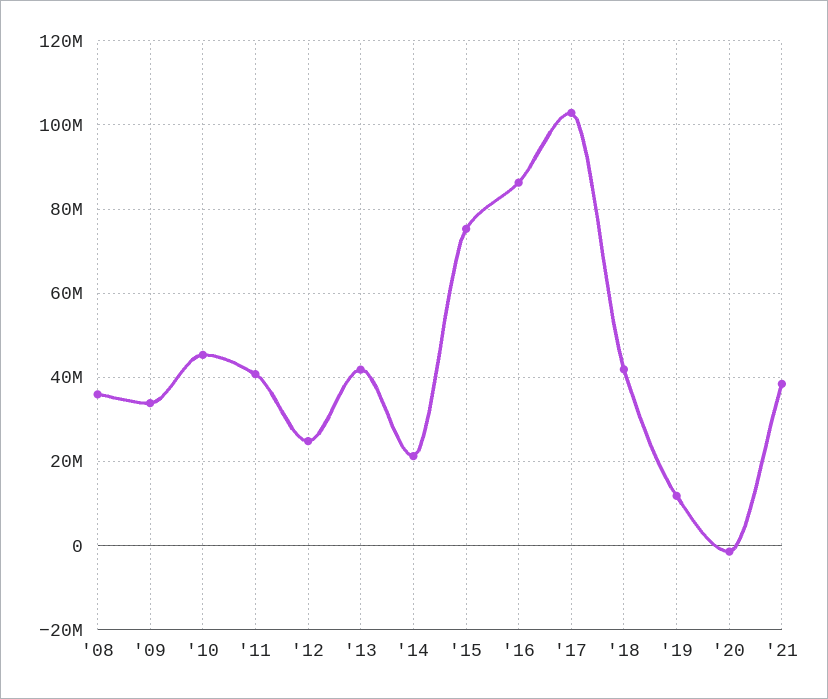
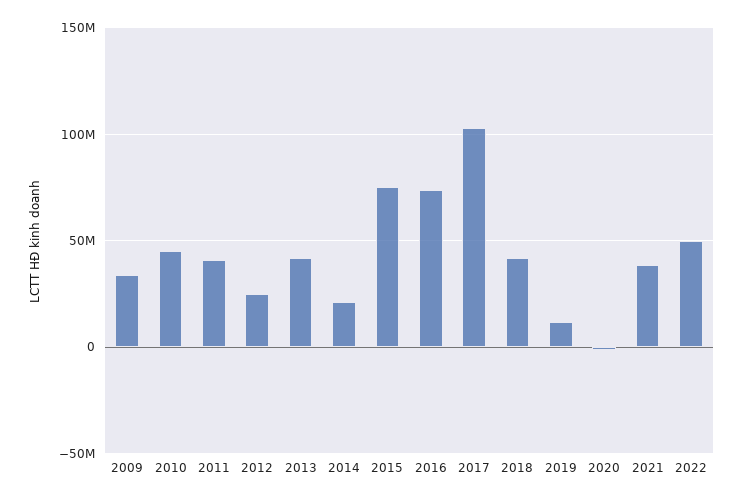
'08: 36000000 -> none
'16: 86000000 -> 75000000
2022: none -> 50000000

